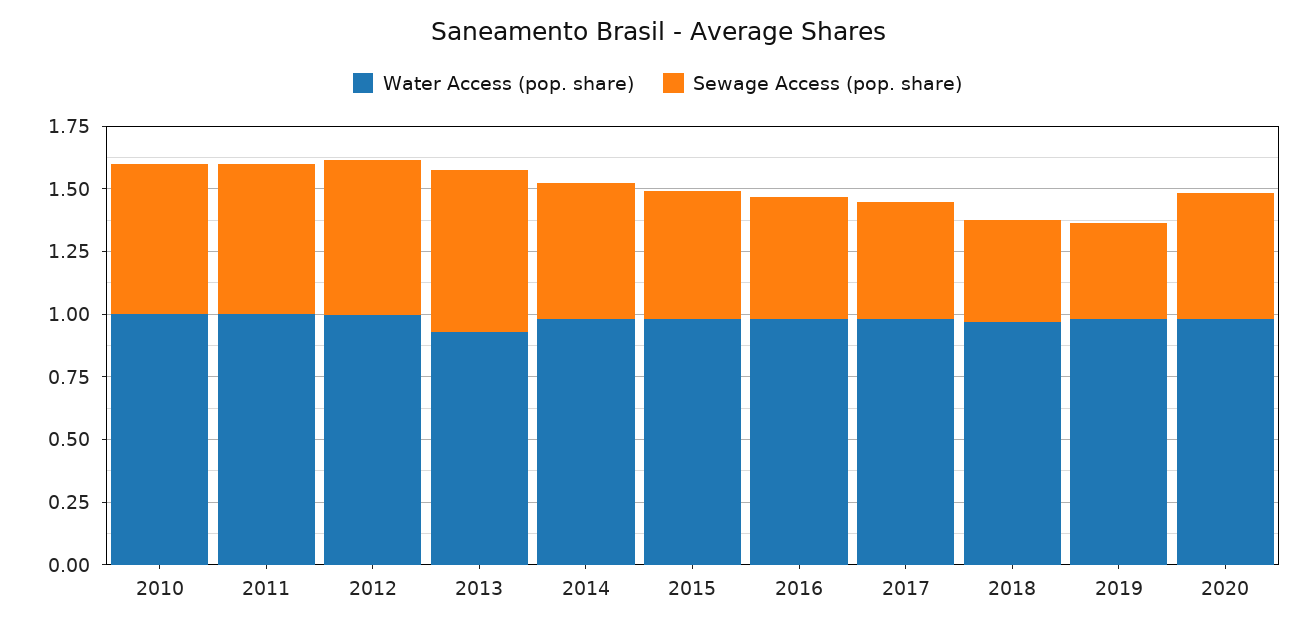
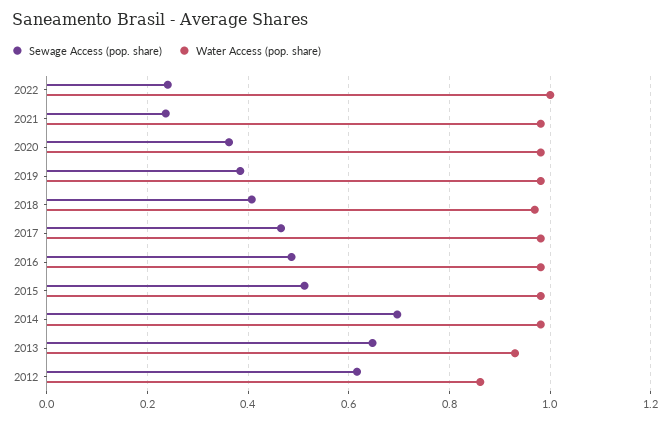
Water Access (pop. share), 2010: 1 -> none
Sewage Access (pop. share), 2010: 0.6 -> none
Water Access (pop. share), 2011: 1 -> none
Sewage Access (pop. share), 2011: 0.6 -> none
Water Access (pop. share), 2012: 1 -> 0.86
Sewage Access (pop. share), 2014: 0.55 -> 0.7
Sewage Access (pop. share), 2020: 0.5 -> 0.36
Sewage Access (pop. share), 2022: none -> 0.24
Water Access (pop. share), 2022: none -> 1
Sewage Access (pop. share), 2021: none -> 0.24
Water Access (pop. share), 2021: none -> 0.98

